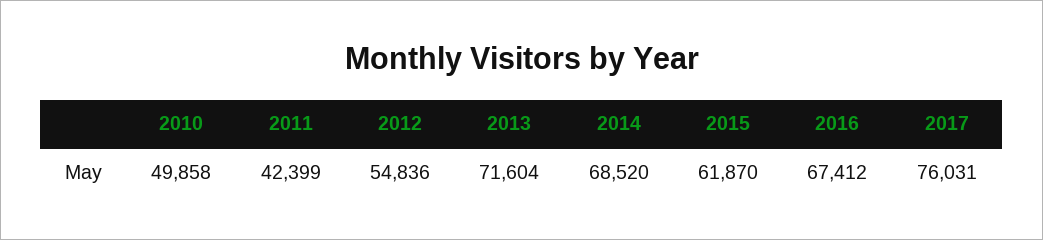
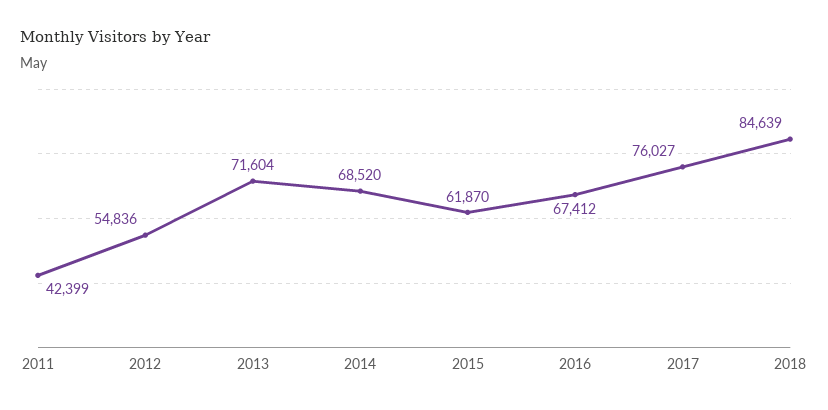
2010: 49858 -> none
2017: 76031 -> 76027
2018: none -> 84639

